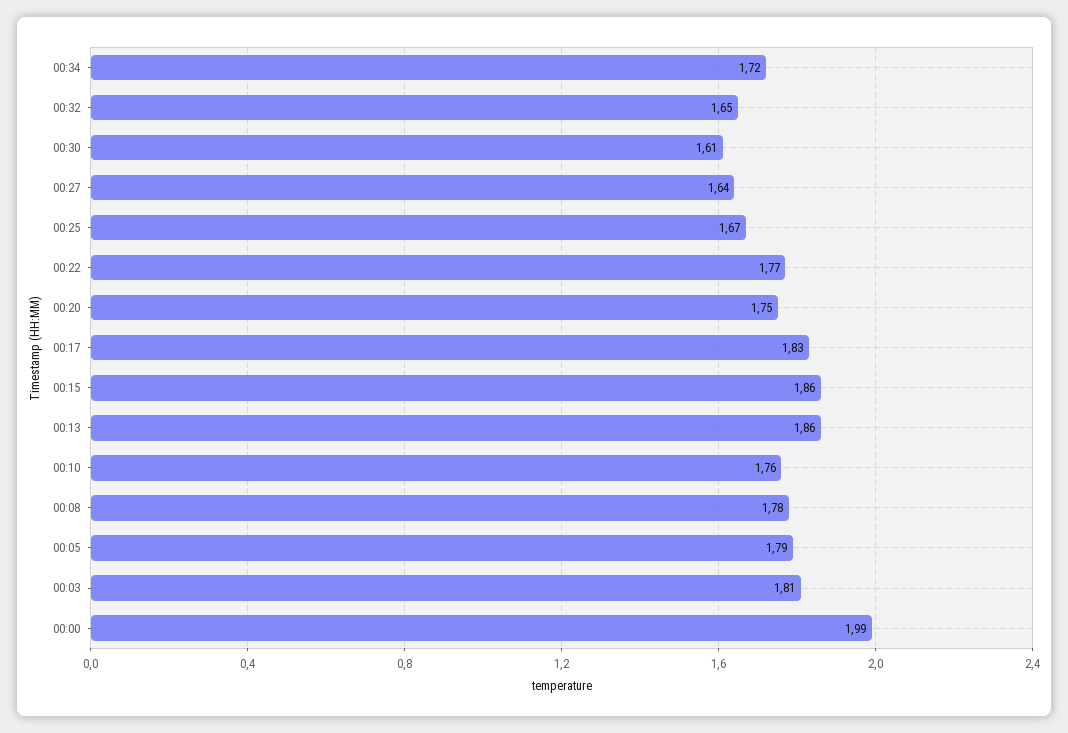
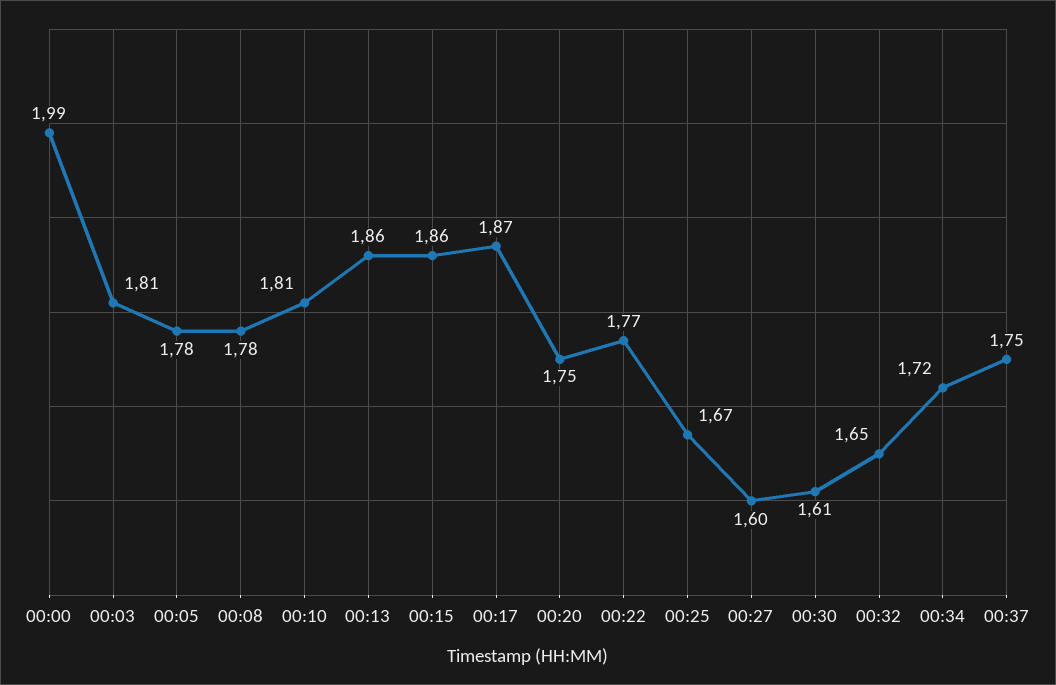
00:27: 1.64 -> 1.6
00:17: 1.83 -> 1.87
00:10: 1.76 -> 1.81
00:05: 1.79 -> 1.78
00:37: none -> 1.75

